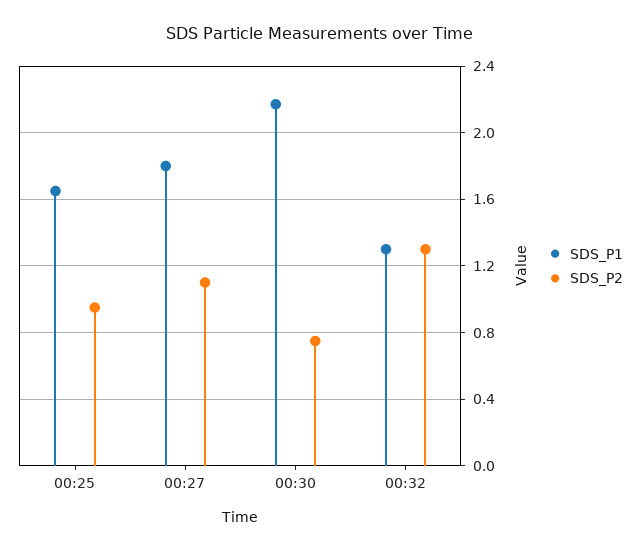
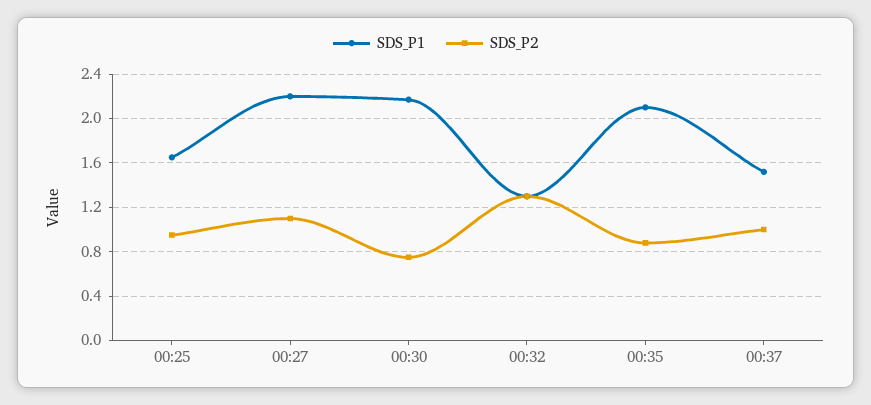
SDS_P1, 00:27: 1.8 -> 2.2
SDS_P1, 00:35: none -> 2.1
SDS_P2, 00:35: none -> 0.9
SDS_P1, 00:37: none -> 1.5
SDS_P2, 00:37: none -> 1

